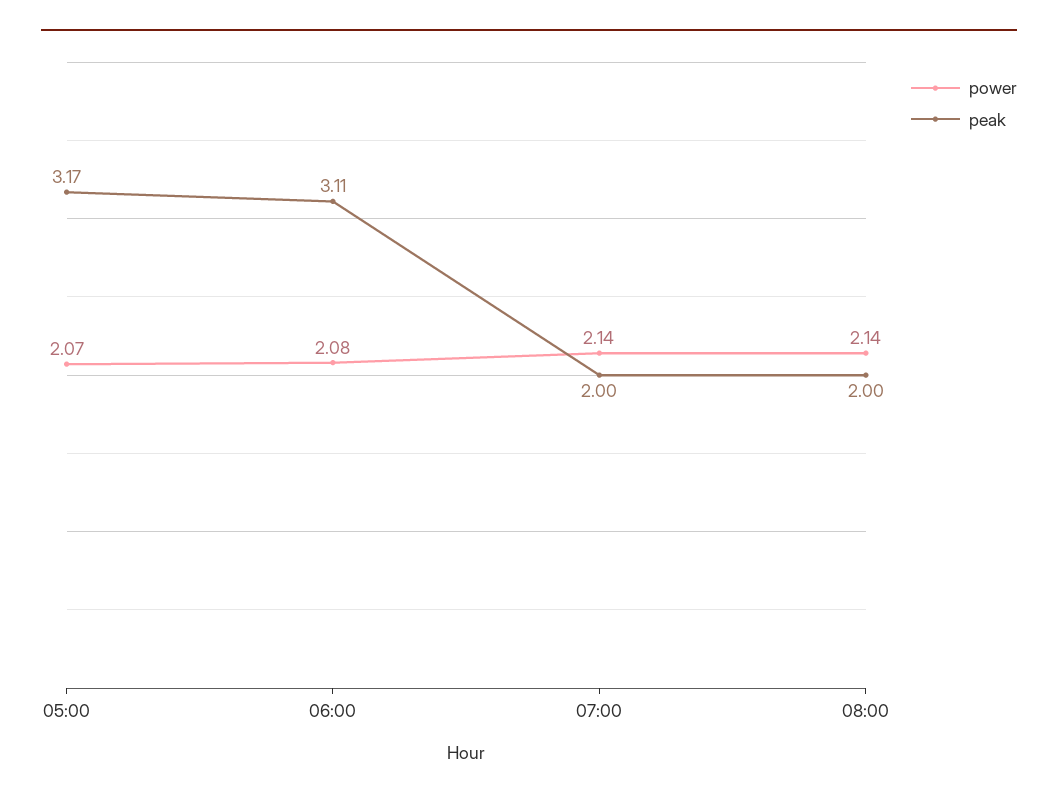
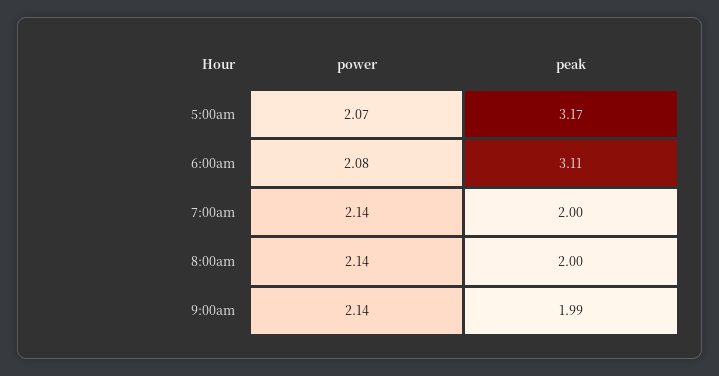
power, 9:00am: none -> 2.14
peak, 9:00am: none -> 1.99

